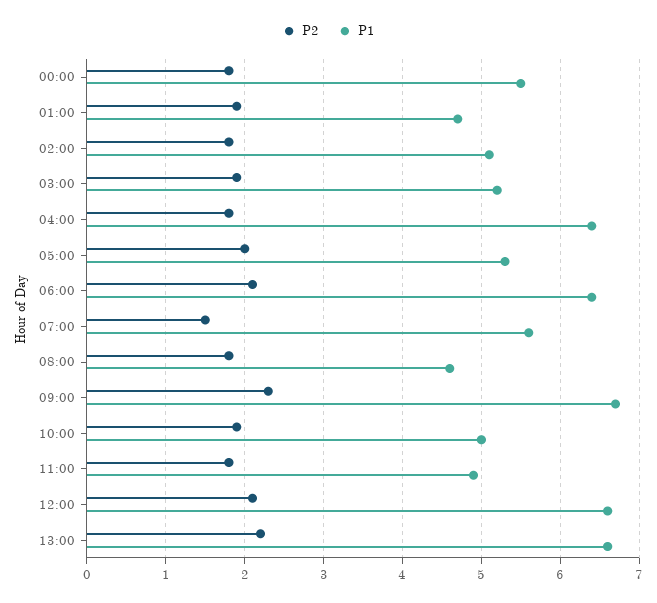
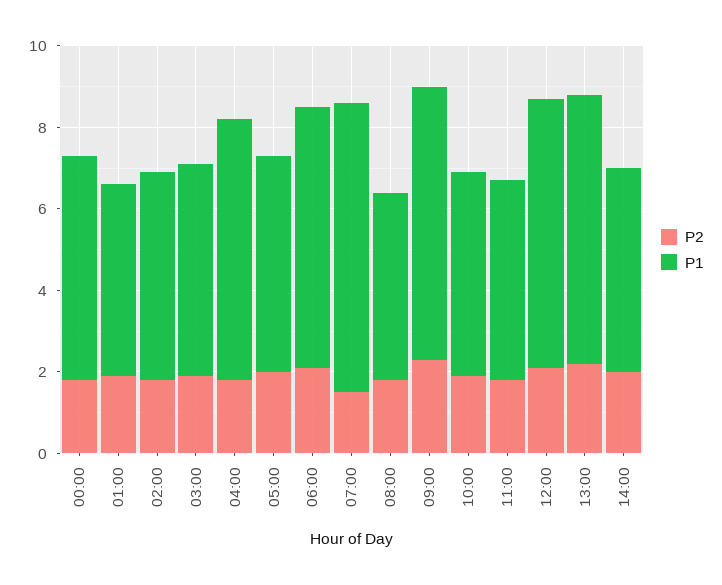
P1, 07:00: 5.6 -> 7
P2, 14:00: none -> 2
P1, 14:00: none -> 5

